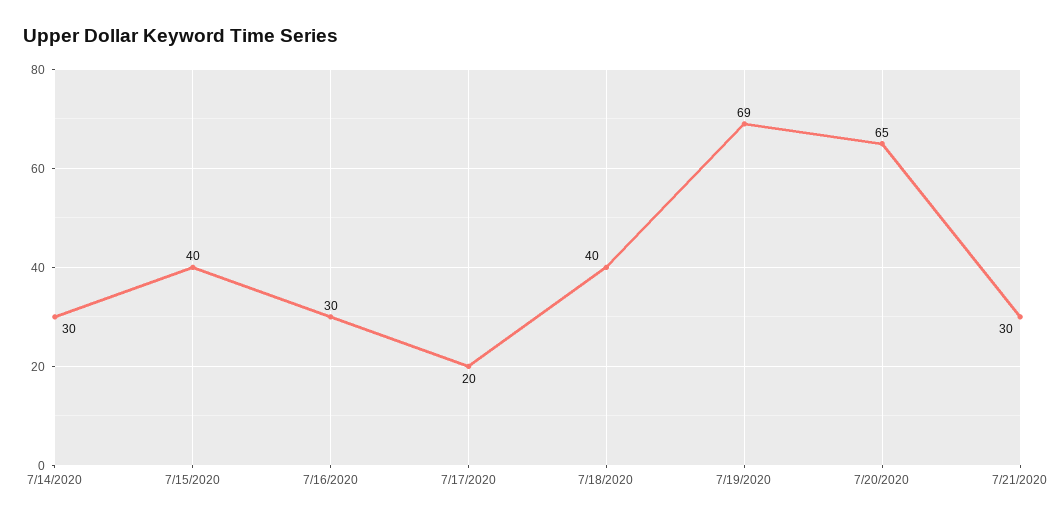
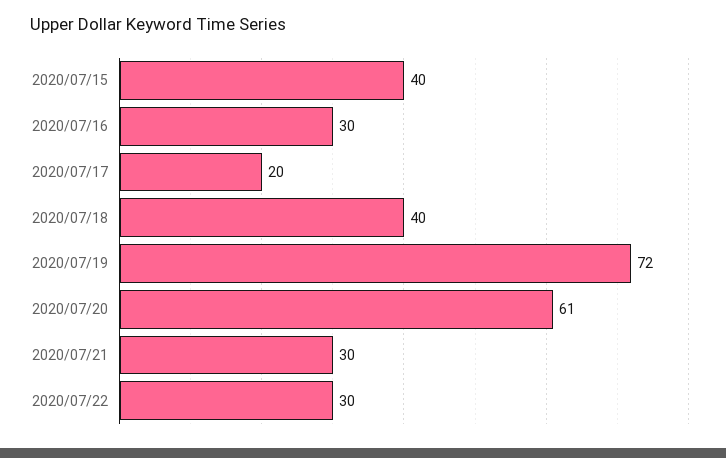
7/14/2020: 30 -> none
7/19/2020: 69 -> 72
7/20/2020: 65 -> 61
2020/07/22: none -> 30

